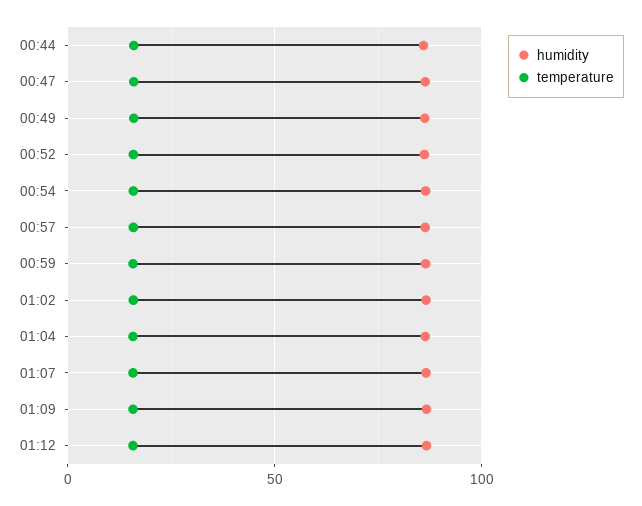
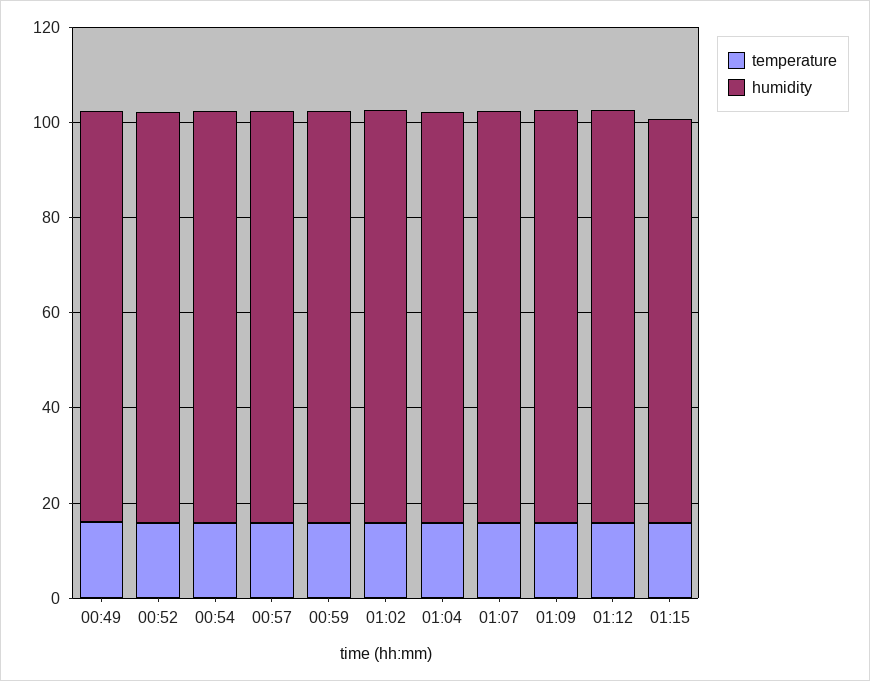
humidity, 00:44: 85 -> none
temperature, 00:44: 15 -> none
humidity, 00:47: 85 -> none
temperature, 00:47: 15 -> none
temperature, 01:15: none -> 15
humidity, 01:15: none -> 85

